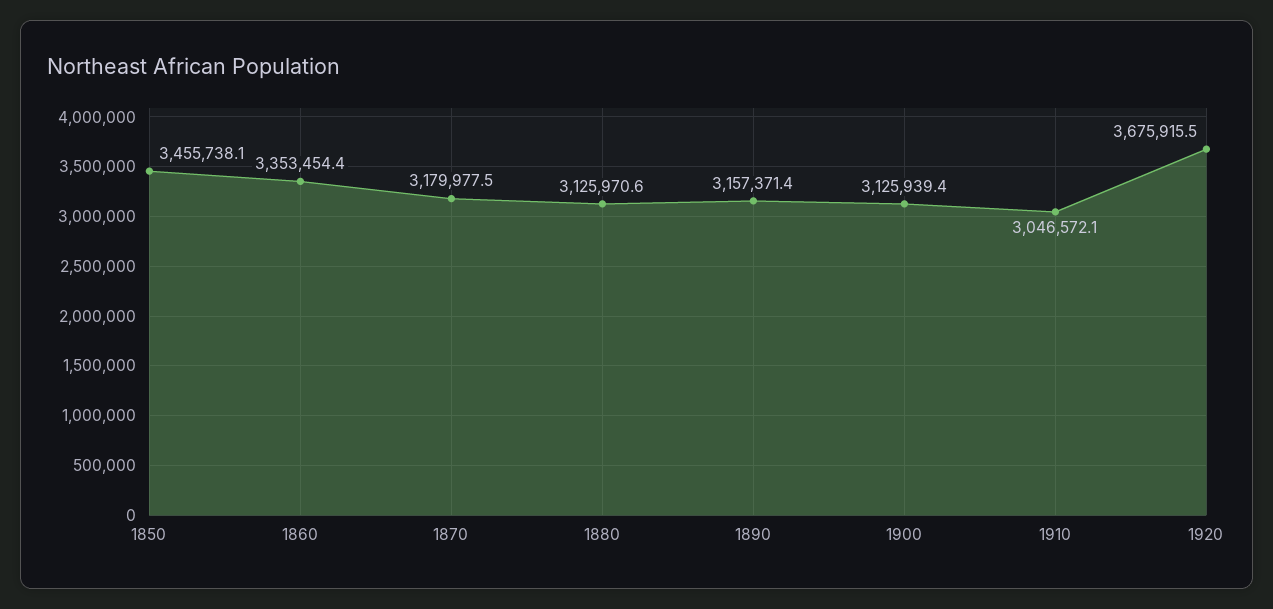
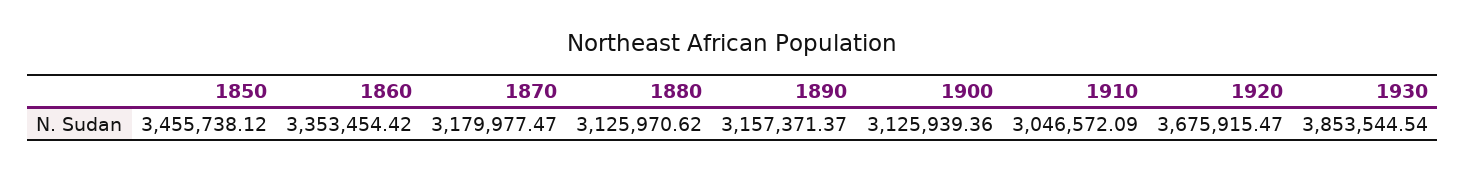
1930: none -> 3853544.54

